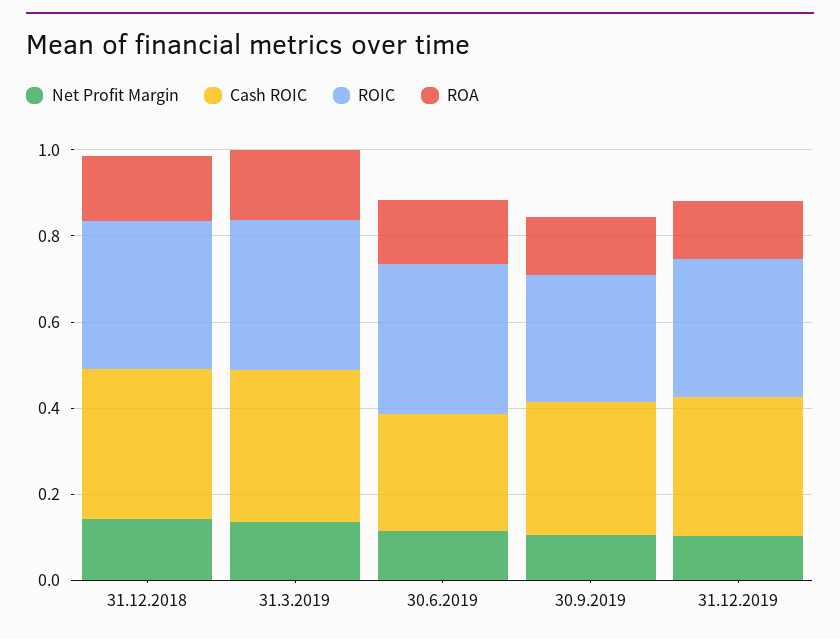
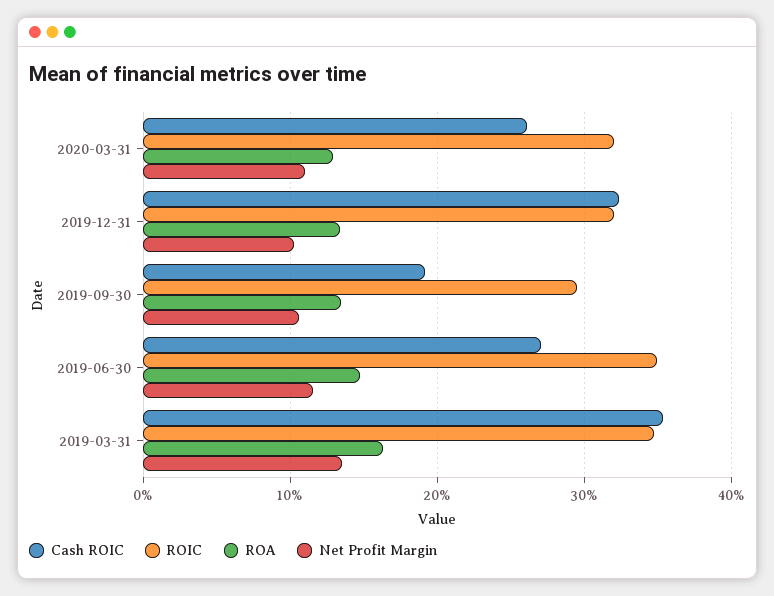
Net Profit Margin, 31.12.2018: 0.15 -> none
Cash ROIC, 31.12.2018: 0.35 -> none
ROIC, 31.12.2018: 0.35 -> none
ROA, 31.12.2018: 0.15 -> none
Cash ROIC, 30.9.2019: 0.3 -> 0.19
Cash ROIC, 2020-03-31: none -> 0.26
ROIC, 2020-03-31: none -> 0.32
ROA, 2020-03-31: none -> 0.13
Net Profit Margin, 2020-03-31: none -> 0.11

